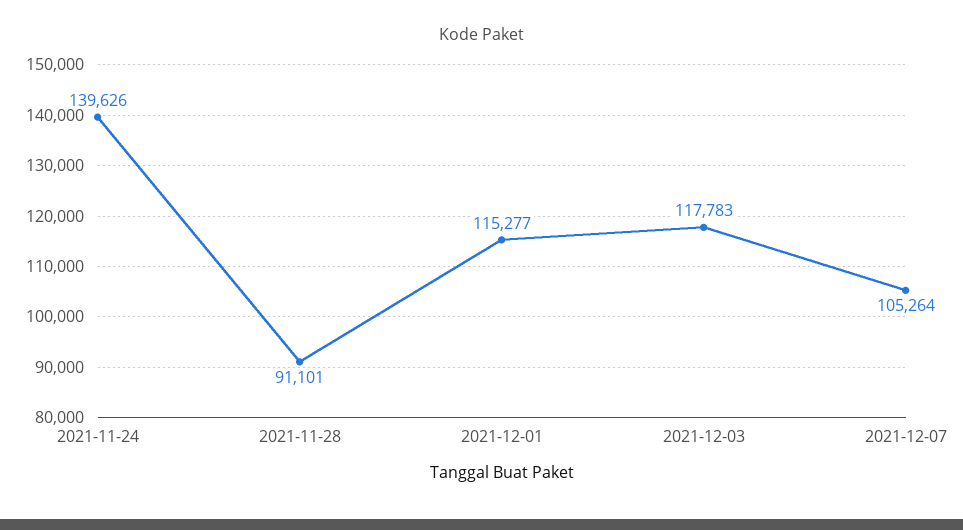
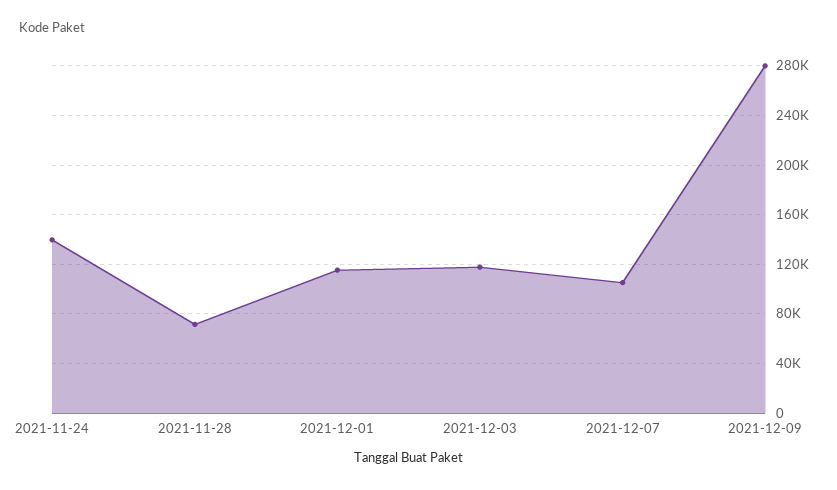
2021-11-28: 91101 -> 70000
2021-12-09: none -> 280000

